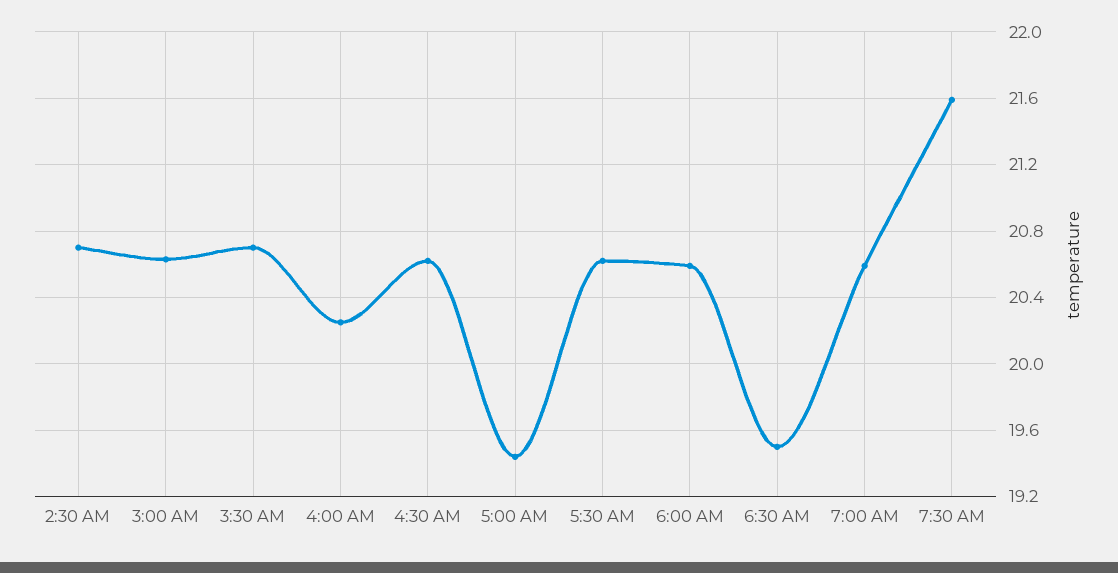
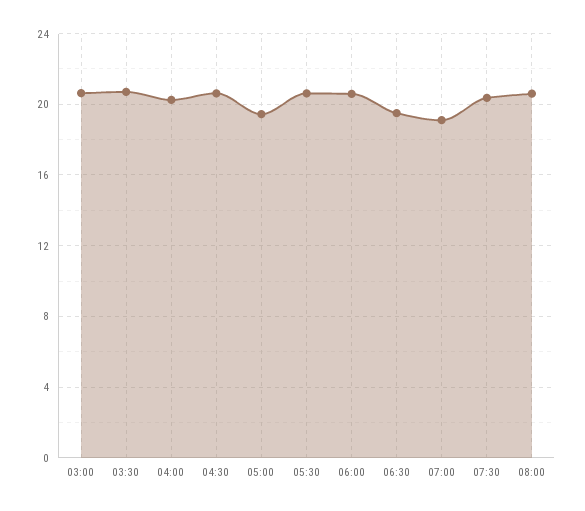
2:30 AM: 20.7 -> none
7:00 AM: 20.6 -> 19
7:30 AM: 21.6 -> 20.5
08:00: none -> 20.5

